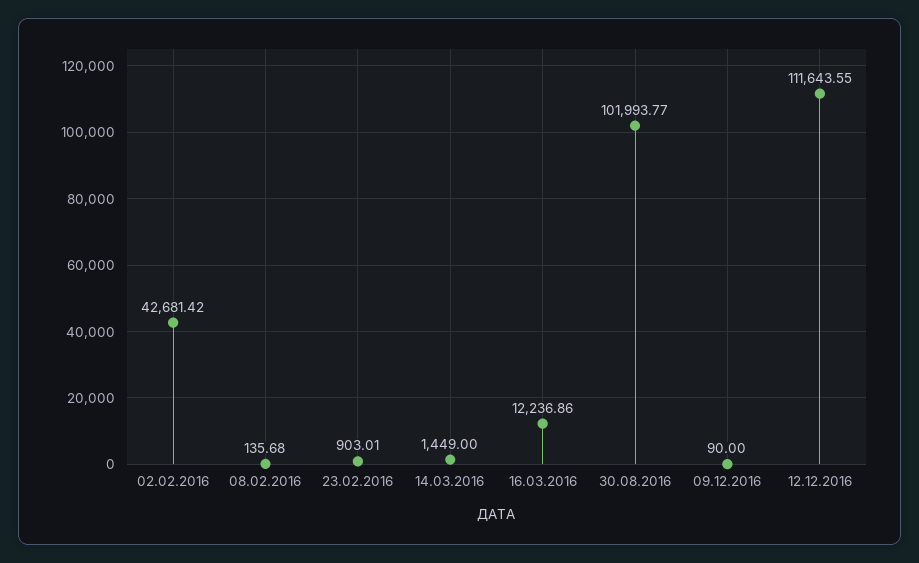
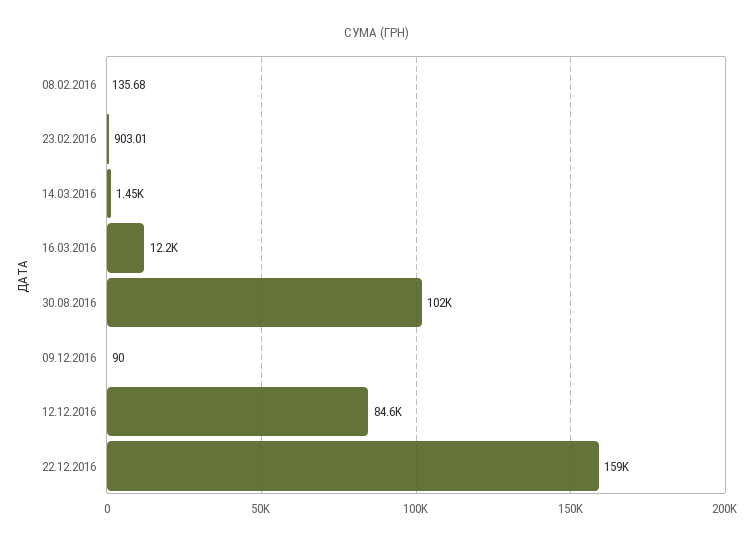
02.02.2016: 42681.42 -> none
12.12.2016: 111643.55 -> 84600
22.12.2016: none -> 159000

